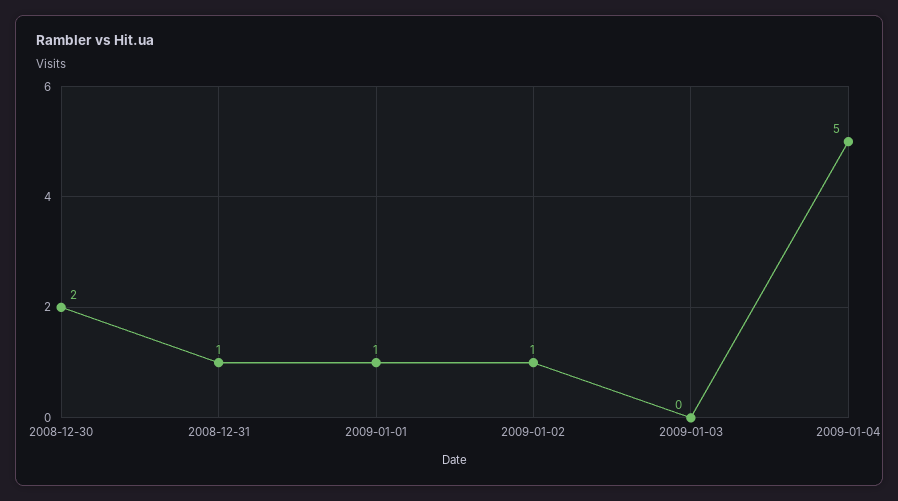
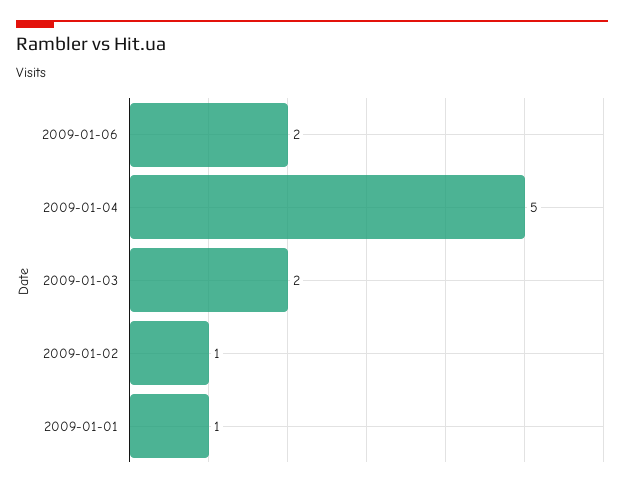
2008-12-30: 2 -> none
2008-12-31: 1 -> none
2009-01-03: 0 -> 2
2009-01-06: none -> 2

